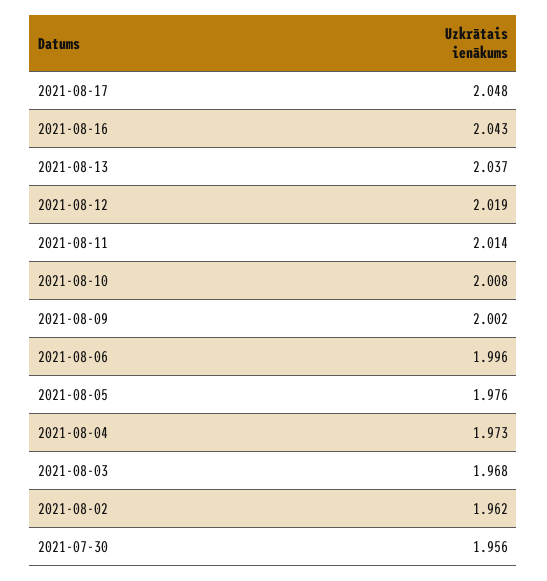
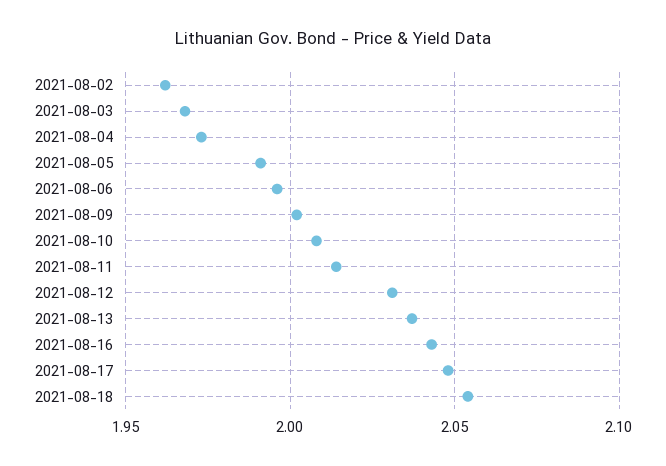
2021-08-12: 2.019 -> 2.03
2021-08-05: 1.976 -> 1.99
2021-07-30: 1.956 -> none
2021-08-18: none -> 2.055

